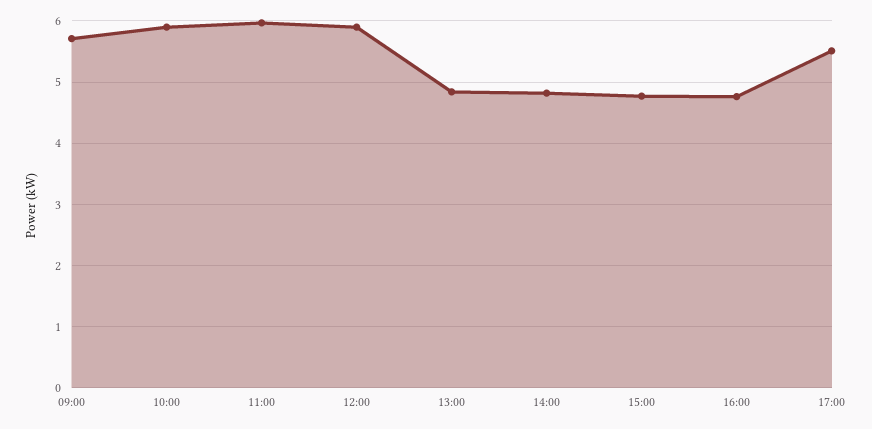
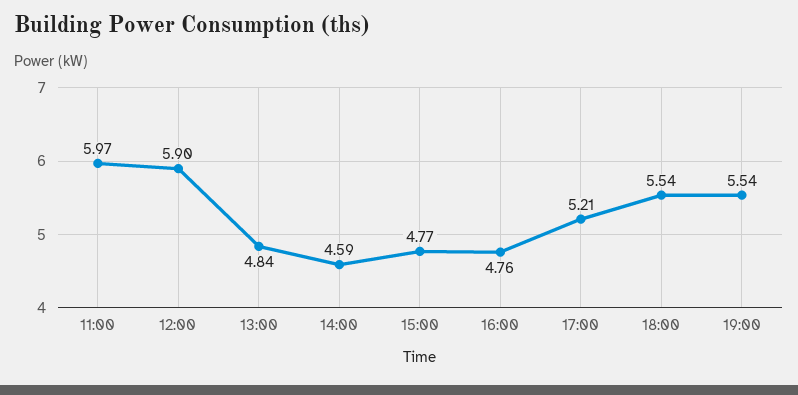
09:00: 5.7 -> none
10:00: 5.9 -> none
14:00: 4.8 -> 4.59
17:00: 5.5 -> 5.21
18:00: none -> 5.54
19:00: none -> 5.54

